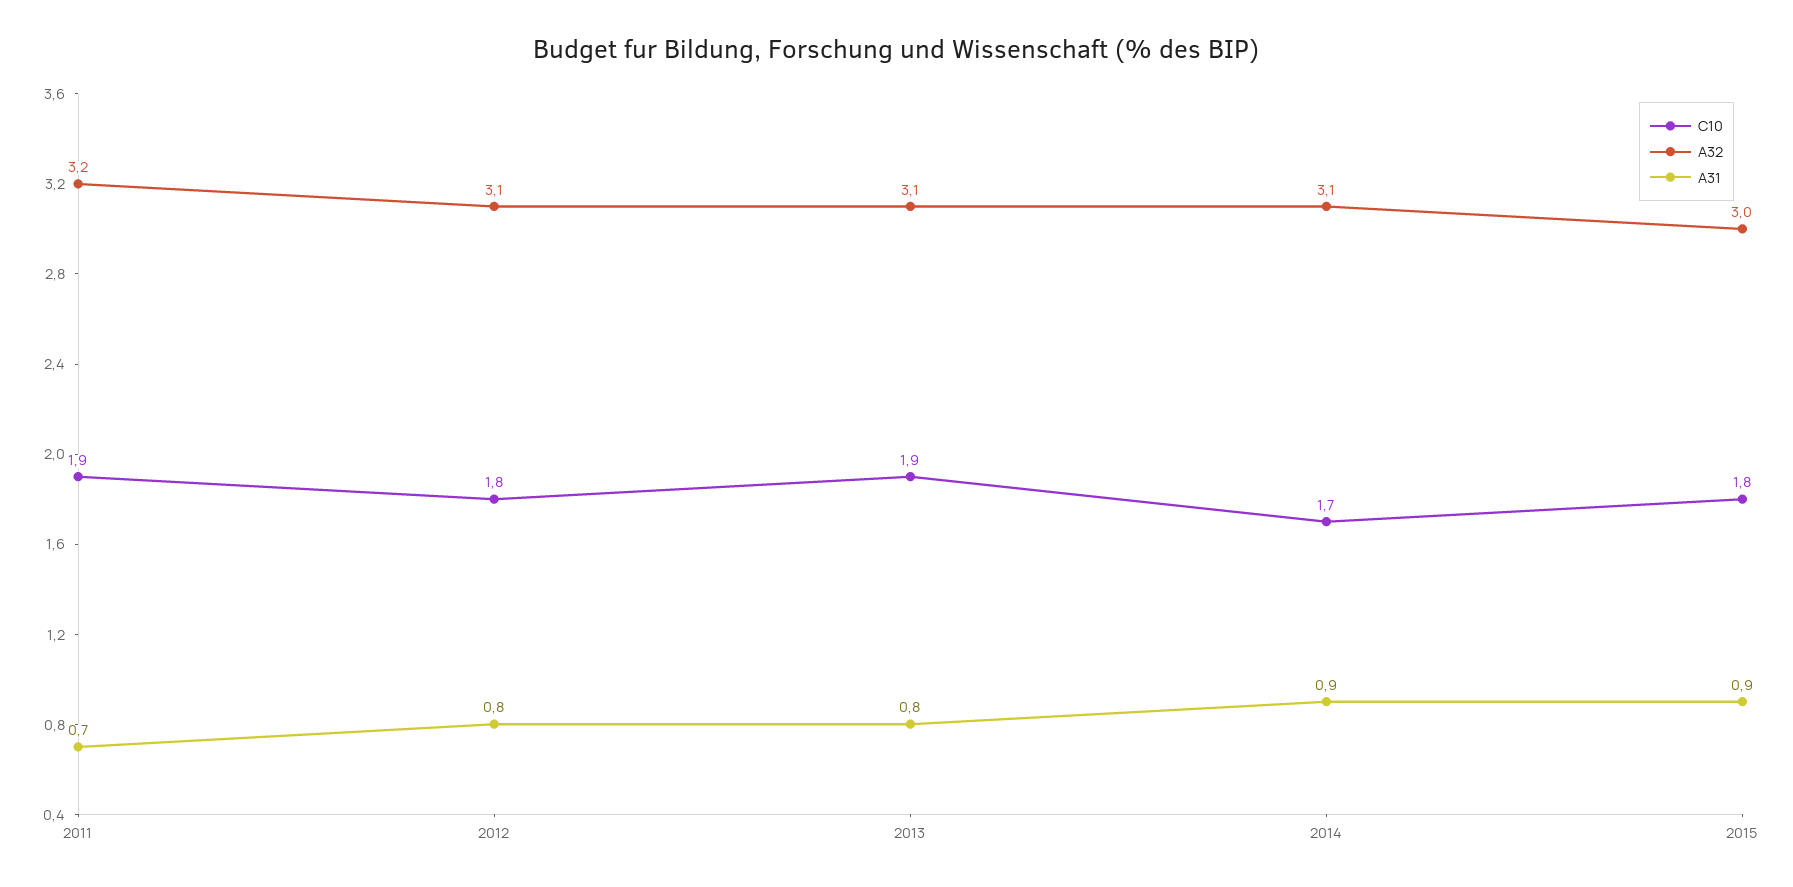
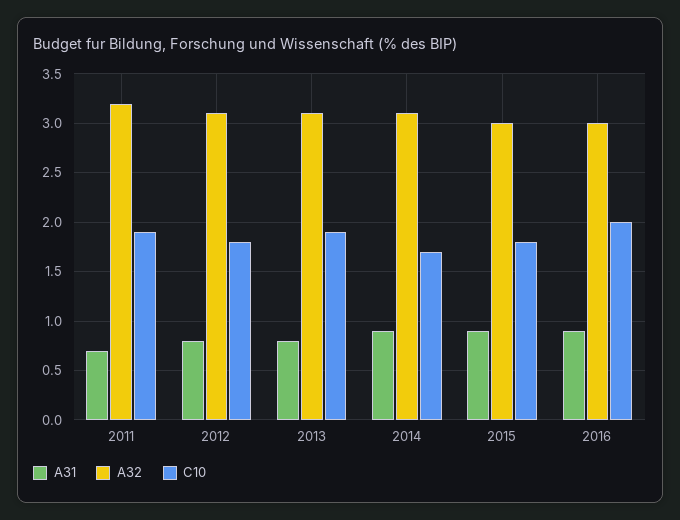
A31, 2016: none -> 0.9
A32, 2016: none -> 3
C10, 2016: none -> 2

